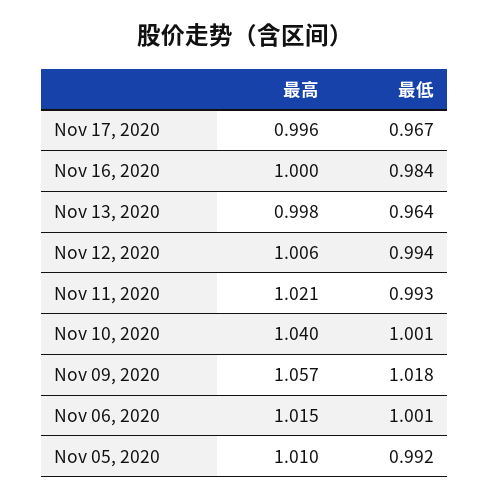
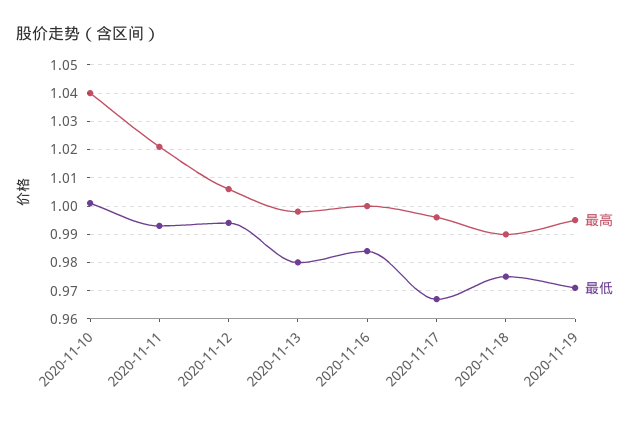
最低, Nov 13, 2020: 0.964 -> 0.98
最高, Nov 09, 2020: 1.057 -> none
最低, Nov 09, 2020: 1.018 -> none
最高, Nov 06, 2020: 1.015 -> none
最低, Nov 06, 2020: 1.001 -> none
最高, Nov 05, 2020: 1.01 -> none
最低, Nov 05, 2020: 0.992 -> none
最高, 2020-11-18: none -> 0.99
最低, 2020-11-18: none -> 0.975
最高, 2020-11-19: none -> 0.995
最低, 2020-11-19: none -> 0.97

